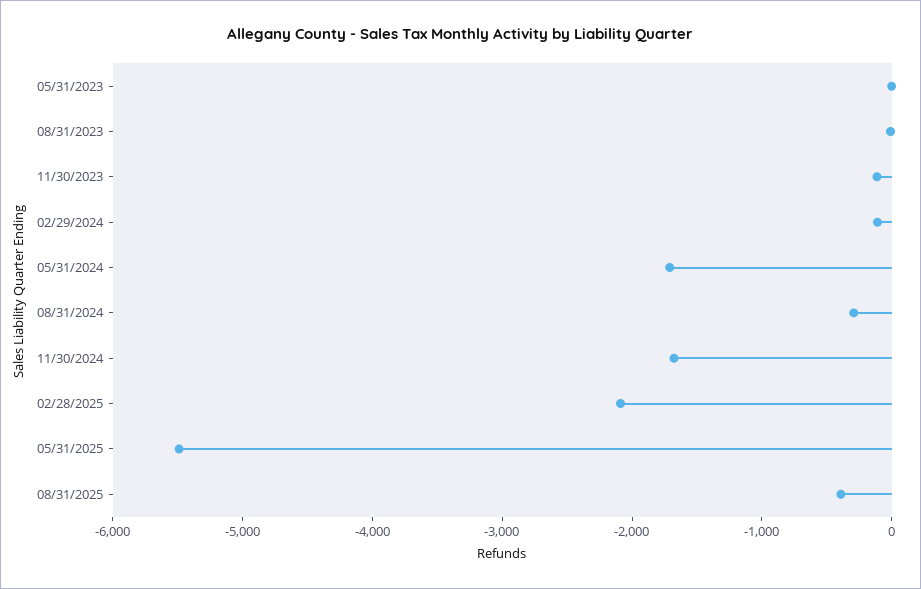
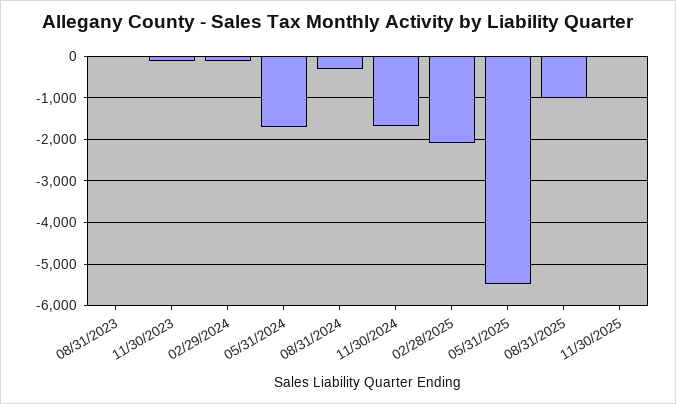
05/31/2023: 0 -> none
08/31/2025: -400 -> -1000
11/30/2025: none -> 0

